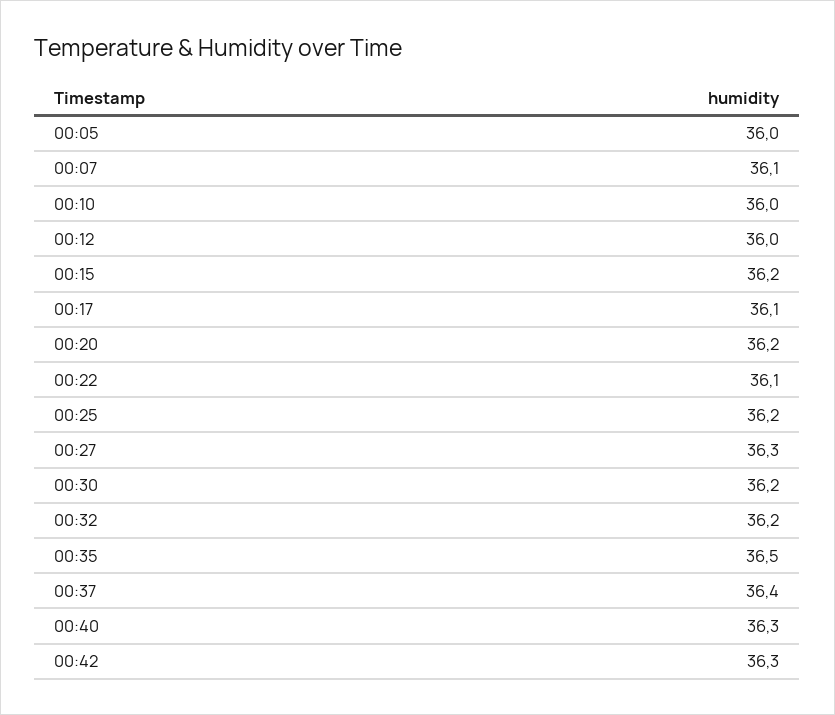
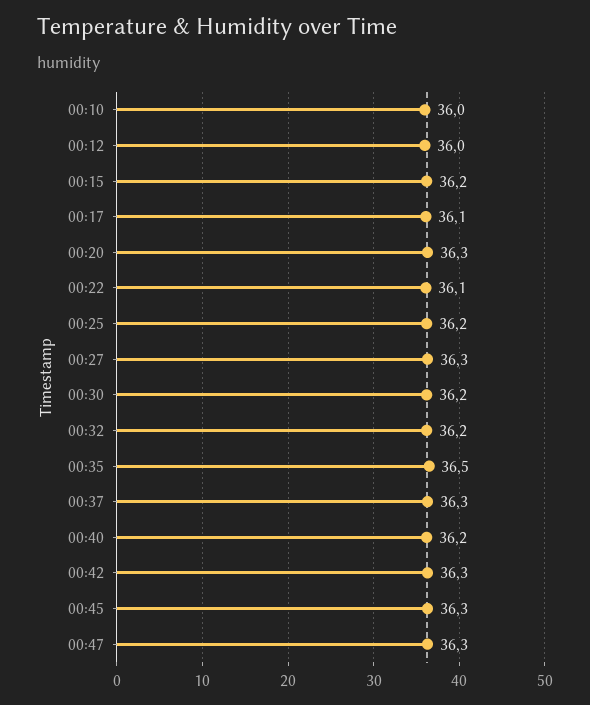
00:05: 36 -> none
00:07: 36.1 -> none
00:20: 36.2 -> 36.3
00:37: 36.4 -> 36.3
00:40: 36.3 -> 36.2
00:45: none -> 36.3
00:47: none -> 36.3

